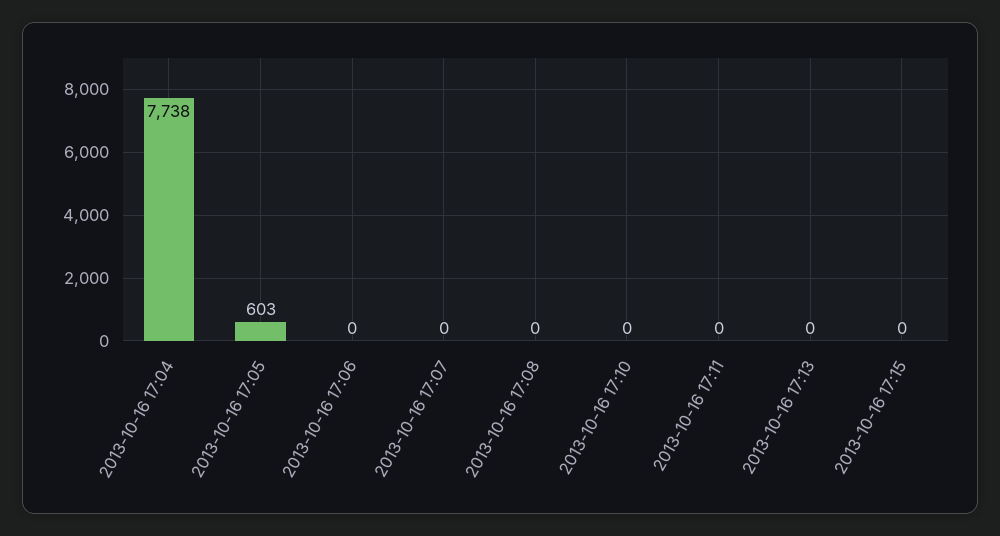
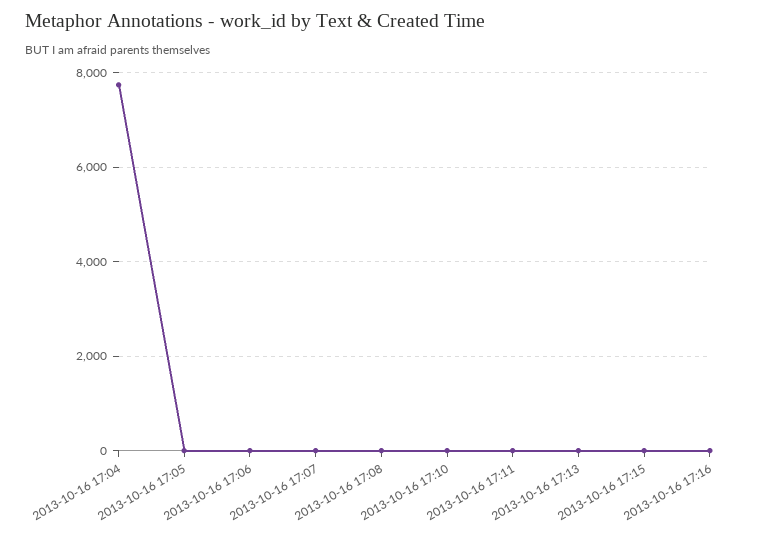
2013-10-16 17:05: 603 -> 0
2013-10-16 17:16: none -> 0

